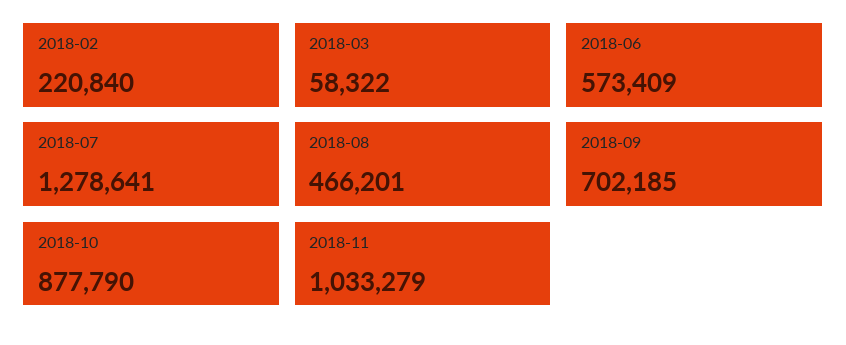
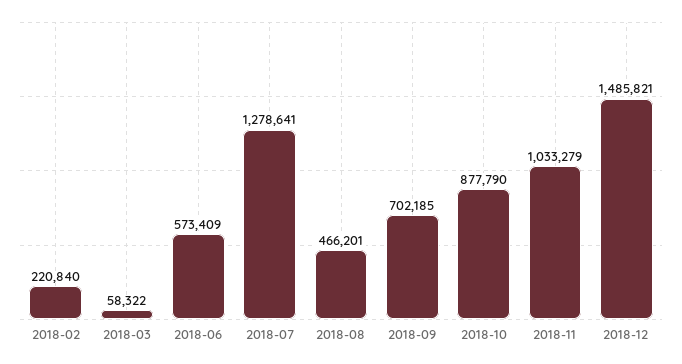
2018-12: none -> 1485821

